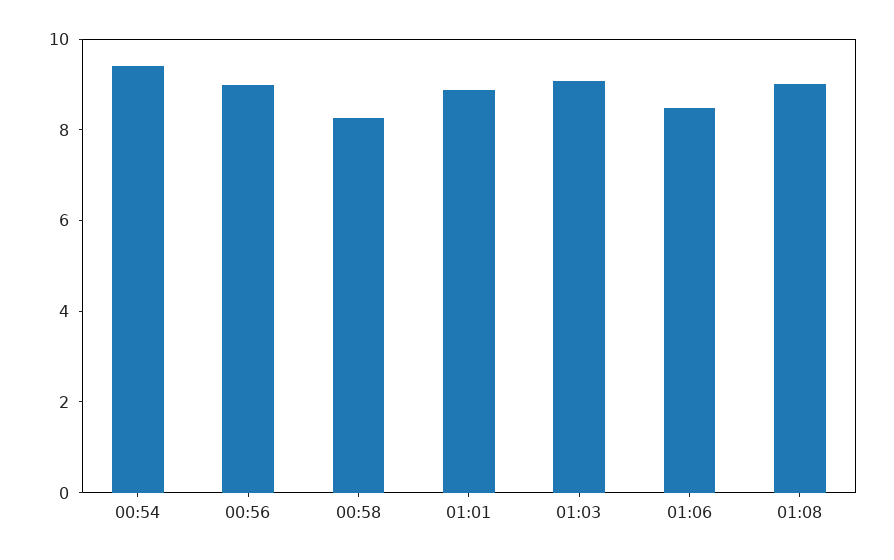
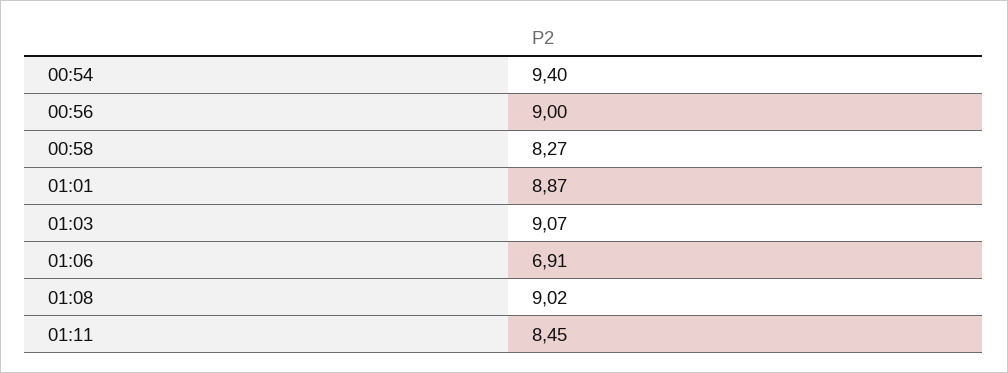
01:06: 8.5 -> 6.91
01:11: none -> 8.45

